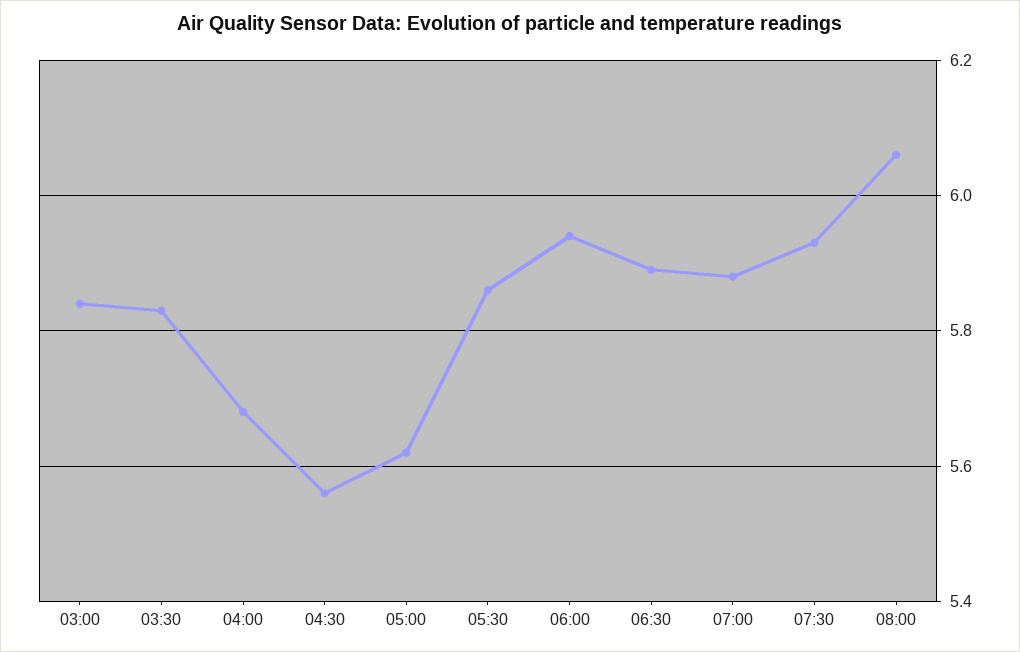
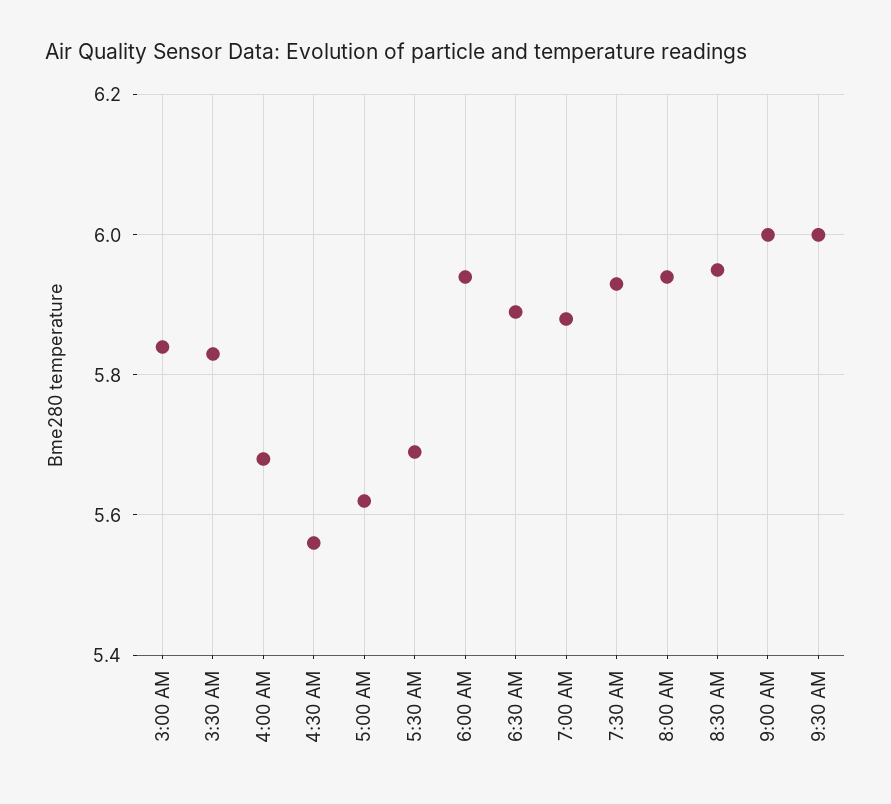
05:30: 5.85 -> 5.7
08:00: 6.05 -> 5.95
8:30 AM: none -> 5.95
9:00 AM: none -> 6
9:30 AM: none -> 6

